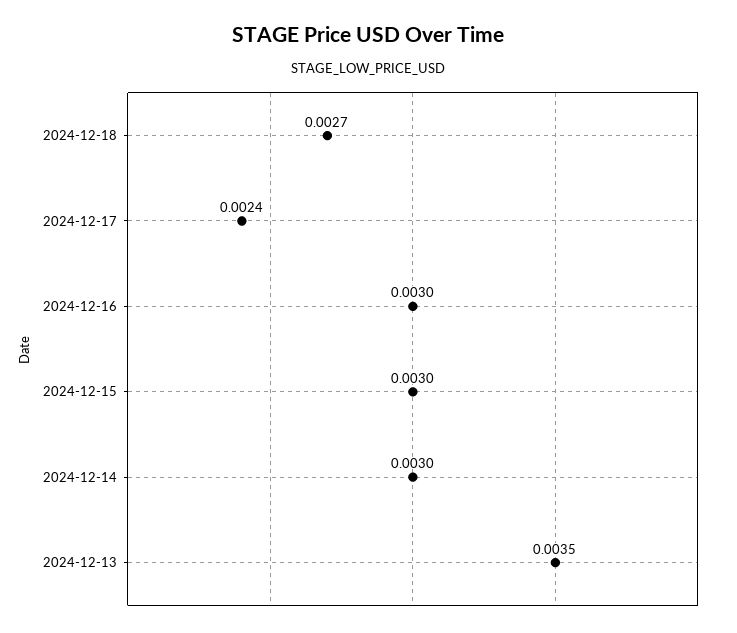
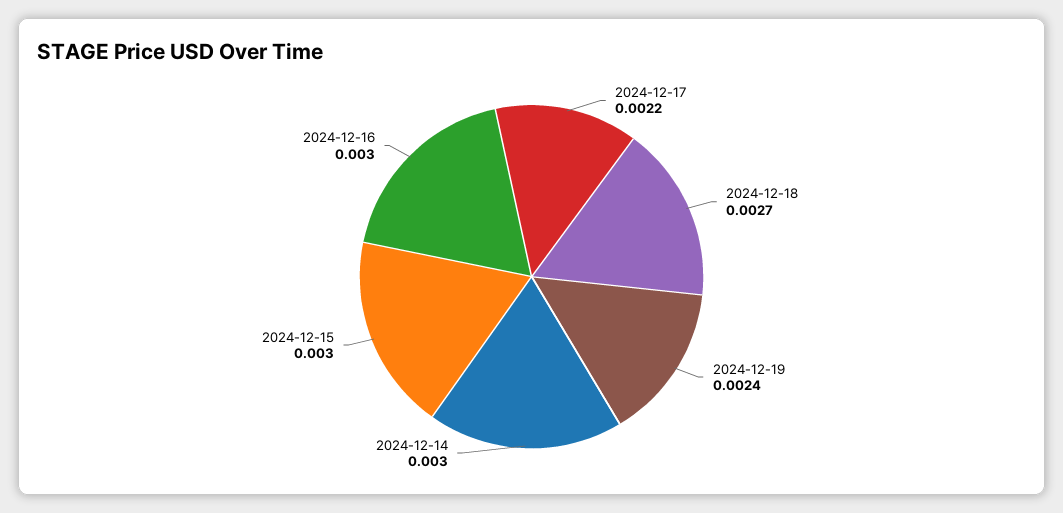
2024-12-17: 0.0024 -> 0.0022
2024-12-13: 0.0035 -> none
2024-12-19: none -> 0.0024

